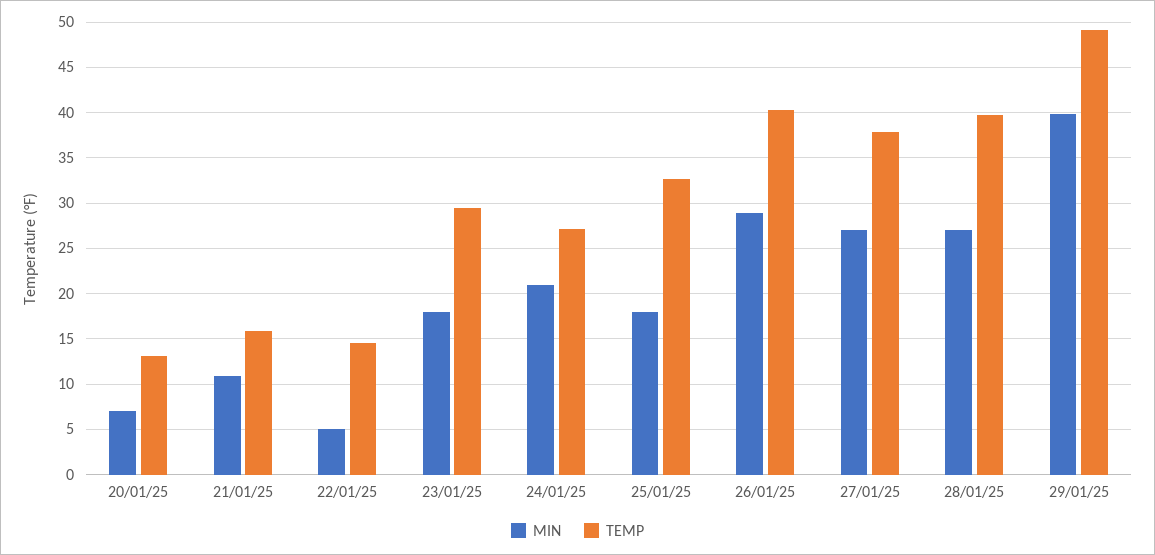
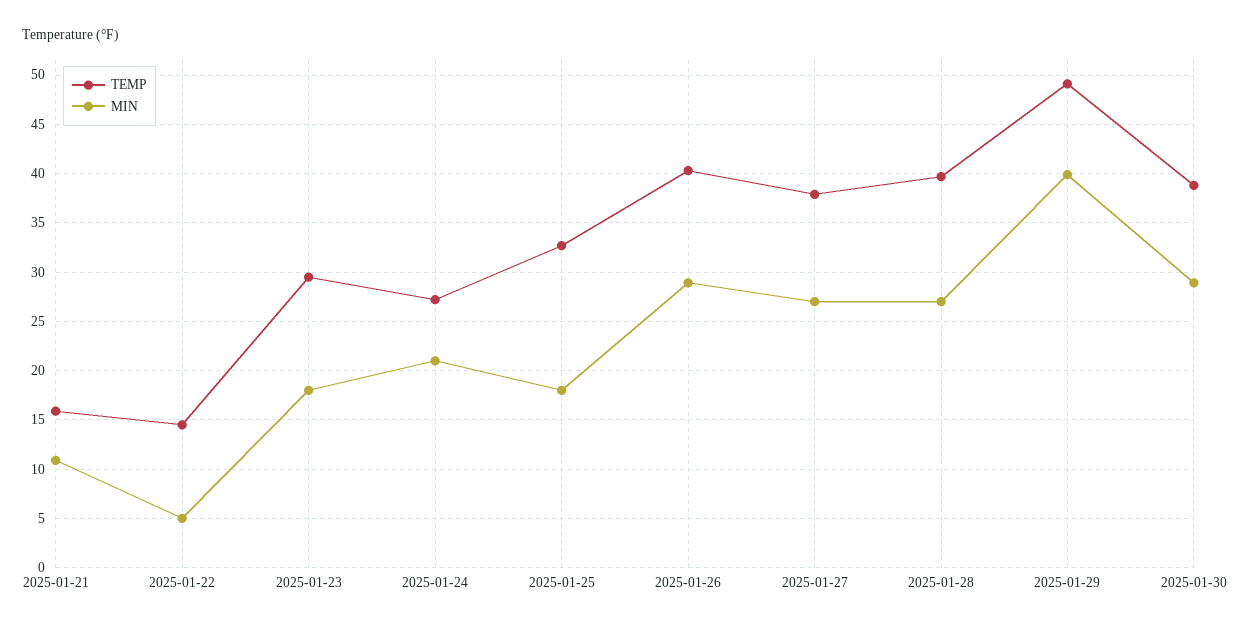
MIN, 20/01/25: 7 -> none
TEMP, 20/01/25: 13 -> none
TEMP, 2025-01-30: none -> 39
MIN, 2025-01-30: none -> 29

